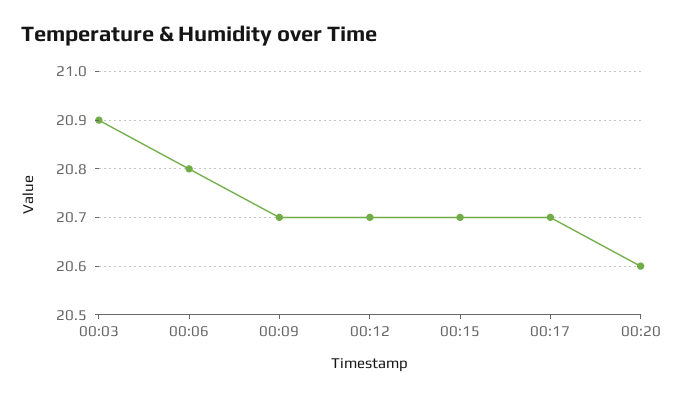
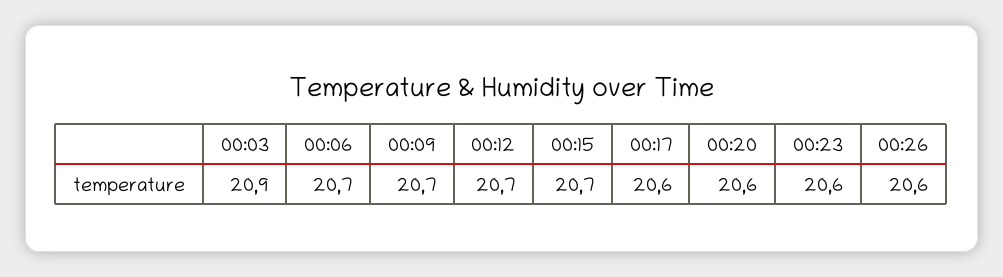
00:06: 20.8 -> 20.7
00:17: 20.7 -> 20.6
00:23: none -> 20.6
00:26: none -> 20.6

